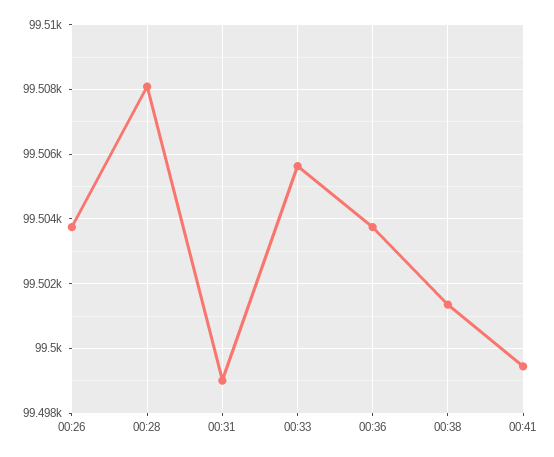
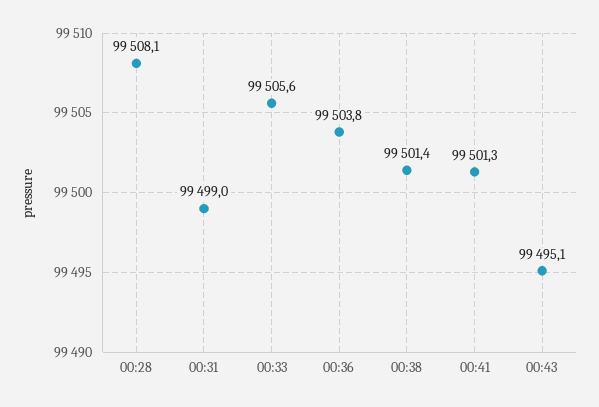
00:26: 99503.8 -> none
00:41: 99499.4 -> 99501.3
00:43: none -> 99495.1

